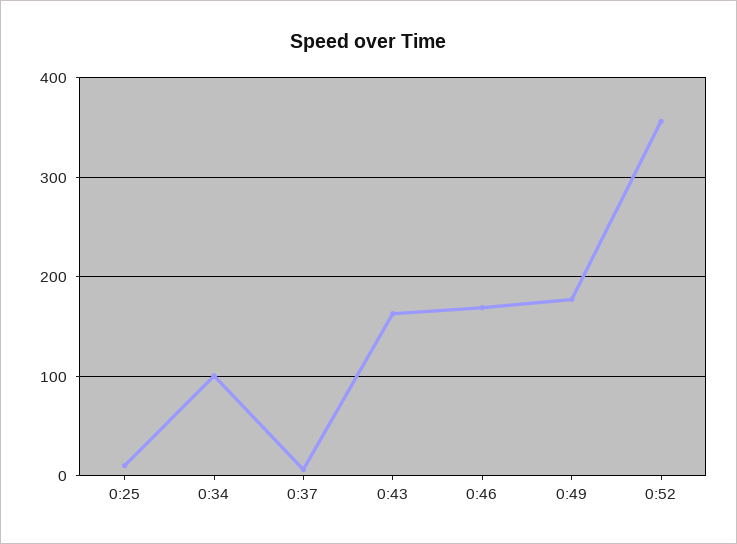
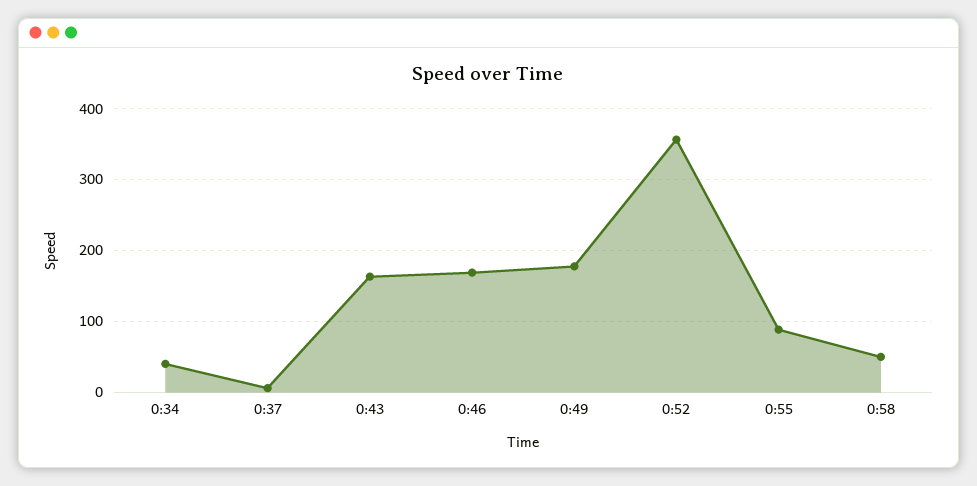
0:25: 10 -> none
0:34: 100 -> 40
0:55: none -> 90
0:58: none -> 50

